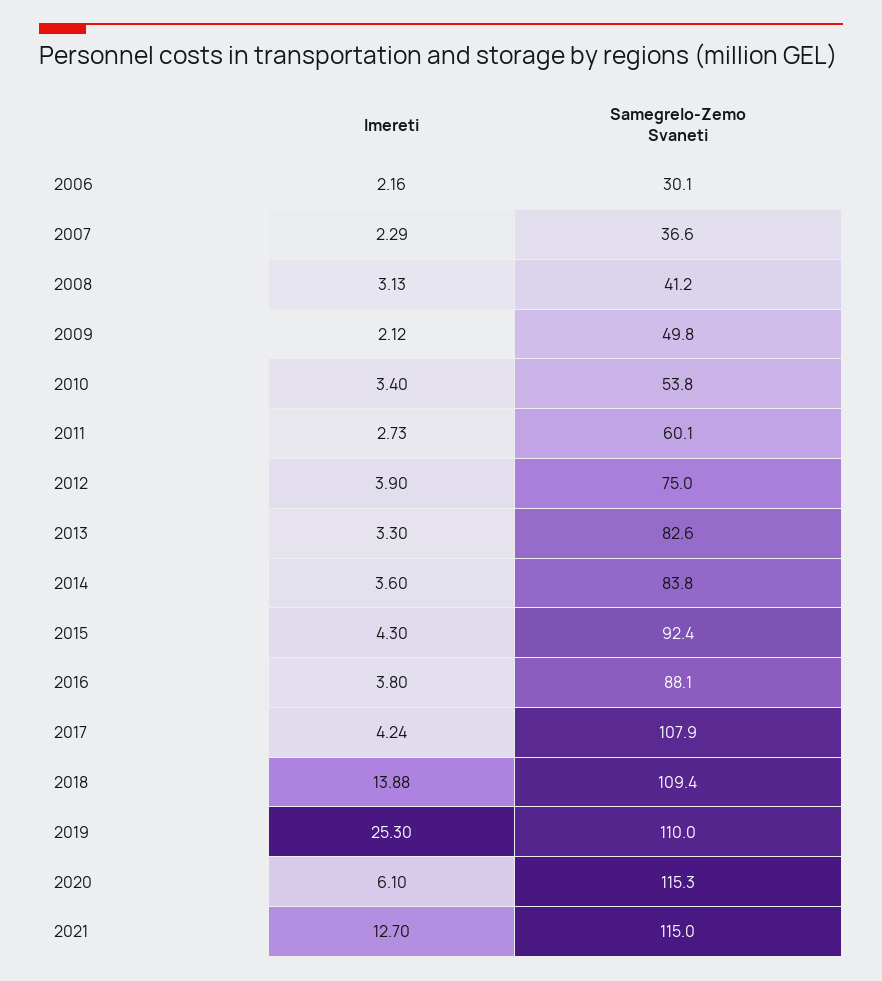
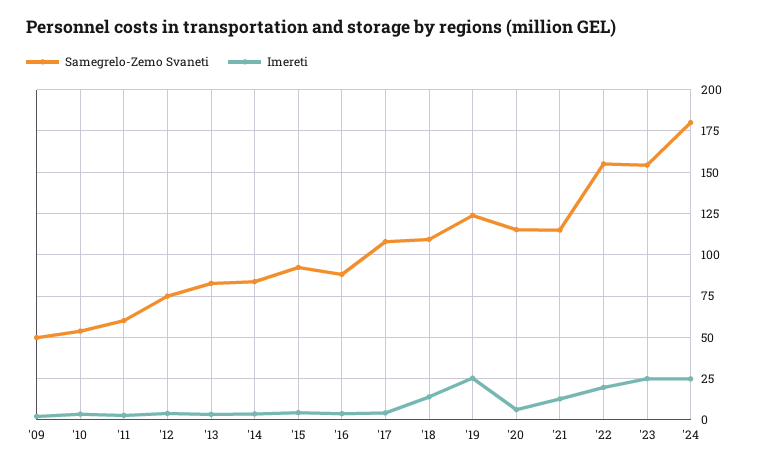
Imereti, 2006: 2.16 -> none
Samegrelo-Zemo Svaneti, 2006: 30.1 -> none
Imereti, 2007: 2.29 -> none
Samegrelo-Zemo Svaneti, 2007: 36.6 -> none
Imereti, 2008: 3.13 -> none
Samegrelo-Zemo Svaneti, 2008: 41.2 -> none
Samegrelo-Zemo Svaneti, 2019: 110 -> 125
Samegrelo-Zemo Svaneti, '22: none -> 155
Imereti, '22: none -> 20
Samegrelo-Zemo Svaneti, '23: none -> 155
Imereti, '23: none -> 25
Samegrelo-Zemo Svaneti, '24: none -> 180
Imereti, '24: none -> 25

